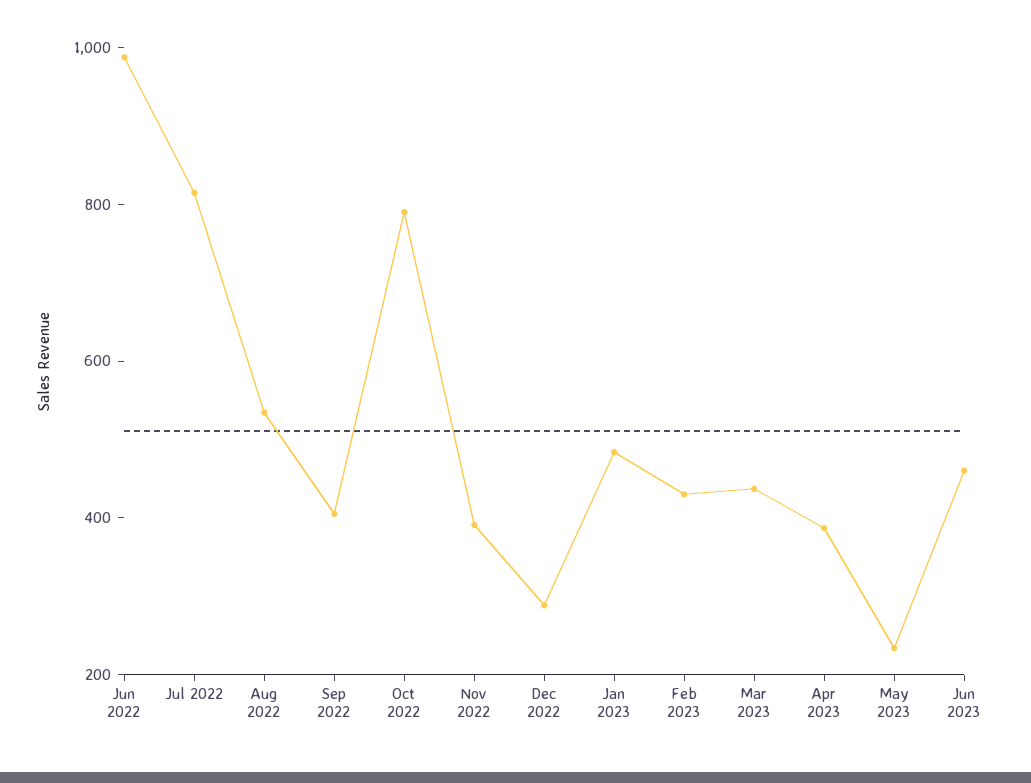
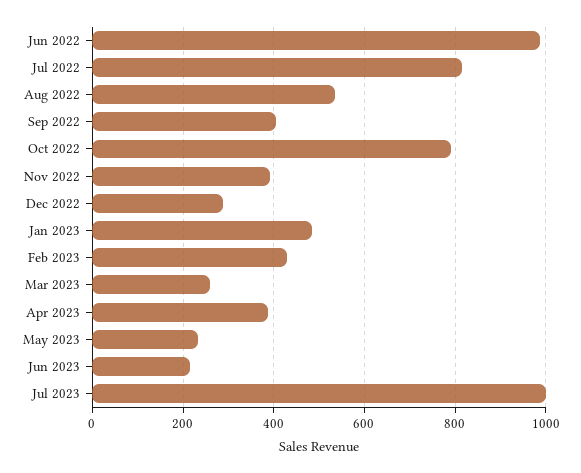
Mar 2023: 450 -> 260
Jun 2023: 450 -> 220
Jul 2023: none -> 1000

